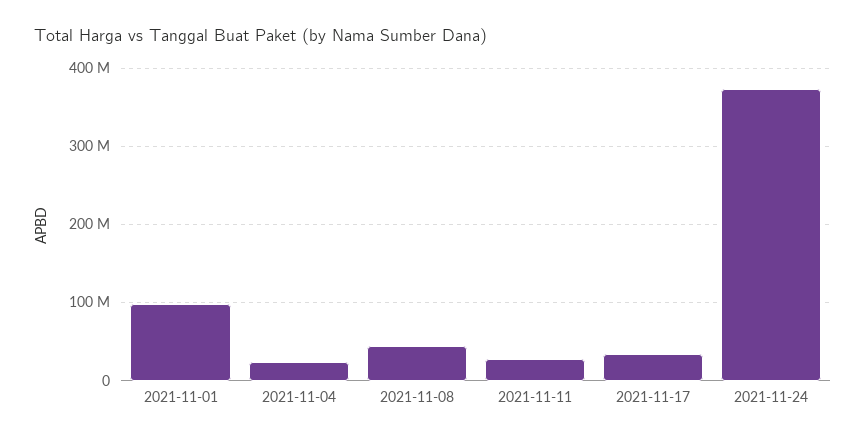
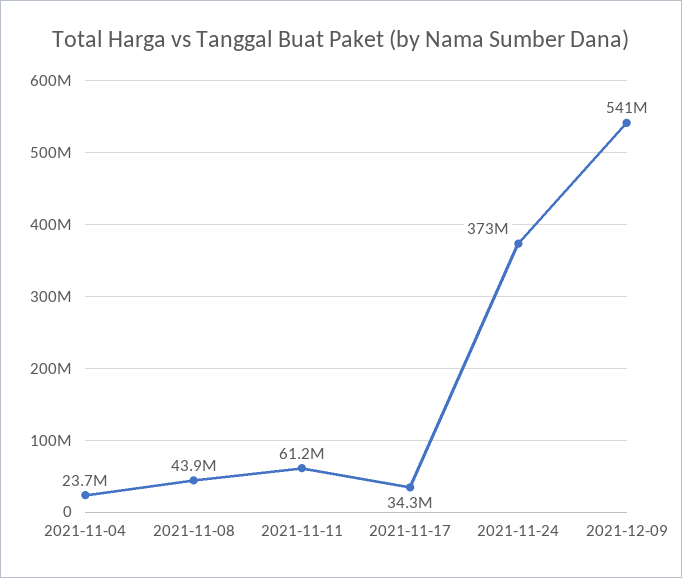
2021-11-01: 100000000 -> none
2021-11-11: 30000000 -> 61200000
2021-12-09: none -> 541000000

